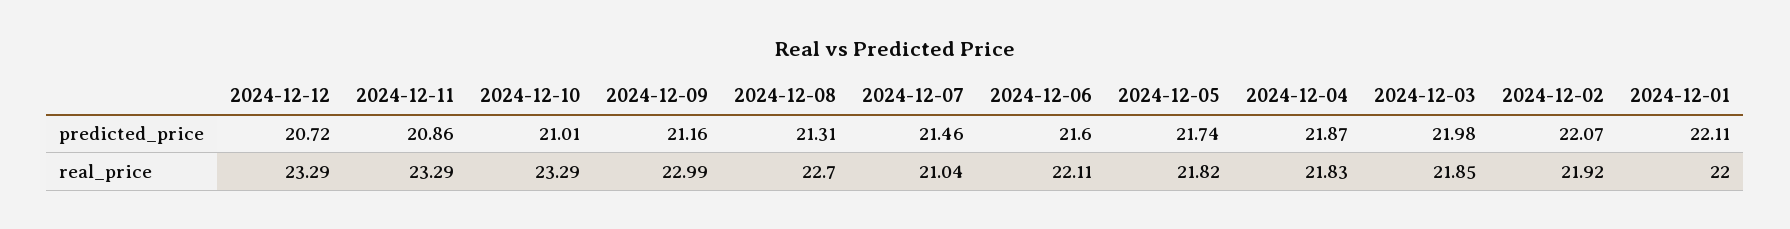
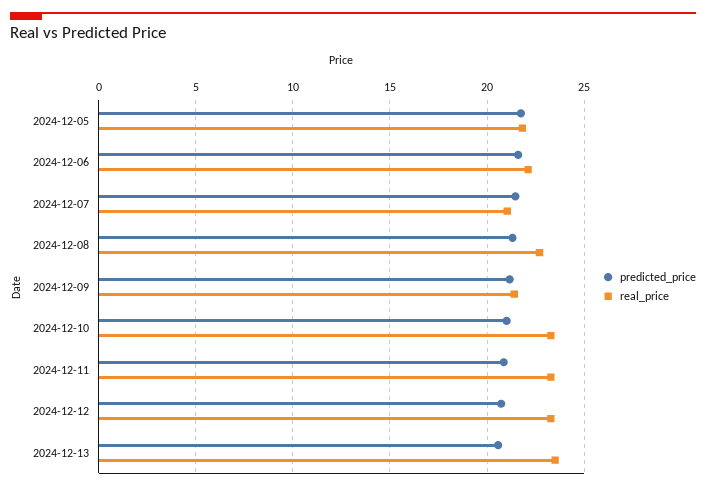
predicted_price, 2024-12-04: 21.87 -> none
predicted_price, 2024-12-03: 21.98 -> none
predicted_price, 2024-12-02: 22.07 -> none
predicted_price, 2024-12-01: 22.11 -> none
real_price, 2024-12-09: 22.99 -> 21.5
real_price, 2024-12-04: 21.83 -> none
real_price, 2024-12-03: 21.85 -> none
real_price, 2024-12-02: 21.92 -> none
real_price, 2024-12-01: 22 -> none
predicted_price, 2024-12-13: none -> 20.5
real_price, 2024-12-13: none -> 23.5

